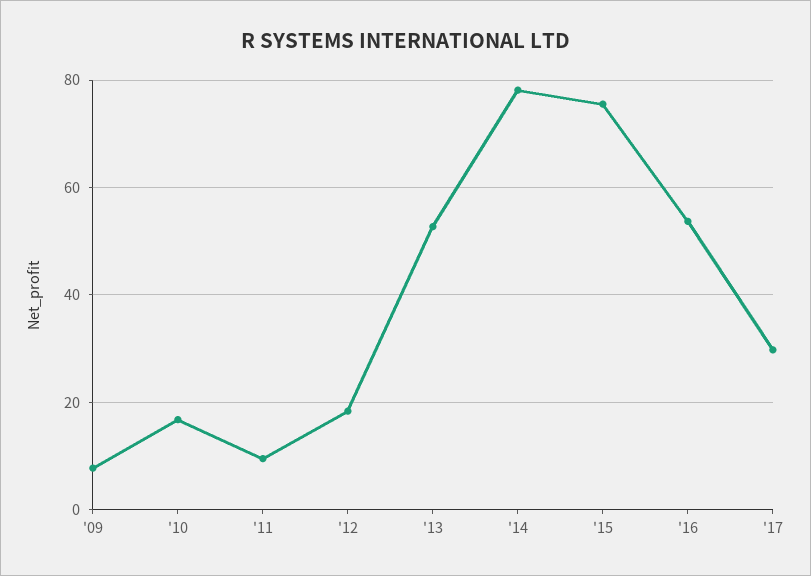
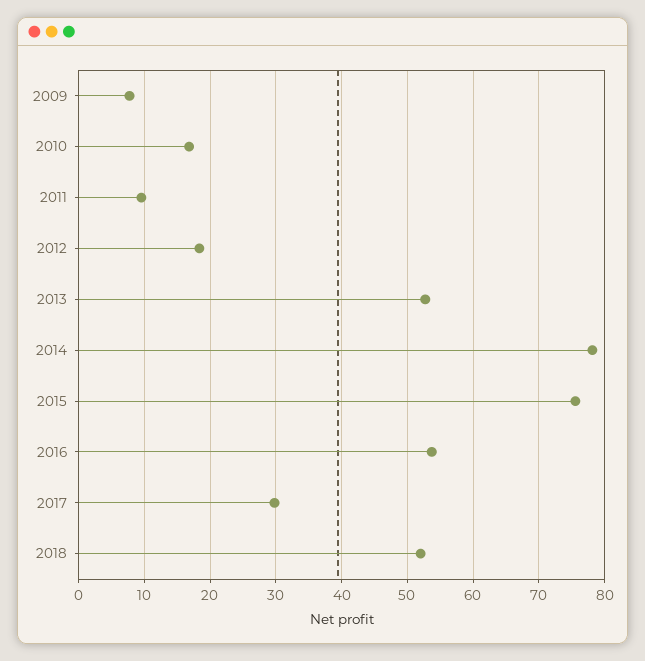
2018: none -> 52

